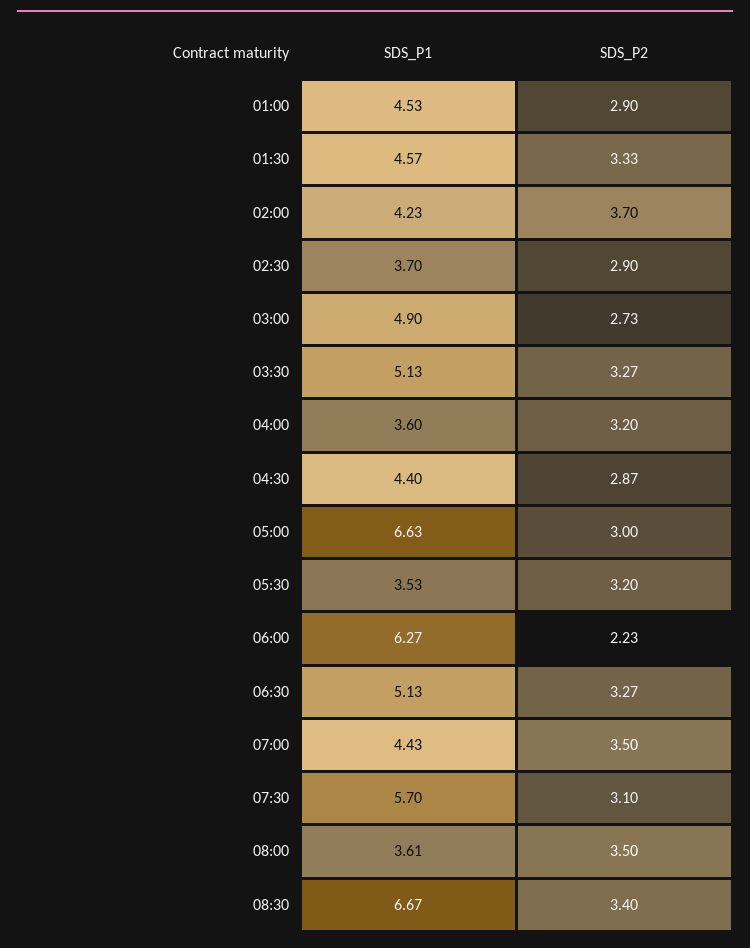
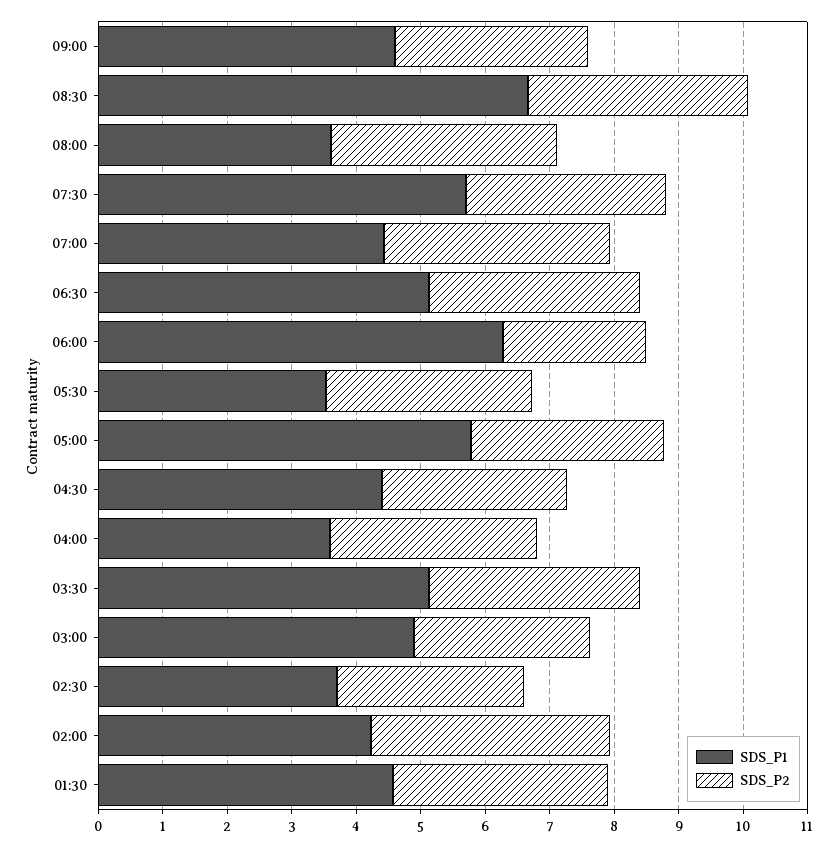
SDS_P1, 01:00: 4.53 -> none
SDS_P2, 01:00: 2.9 -> none
SDS_P1, 05:00: 6.63 -> 5.8
SDS_P1, 09:00: none -> 4.6
SDS_P2, 09:00: none -> 3

